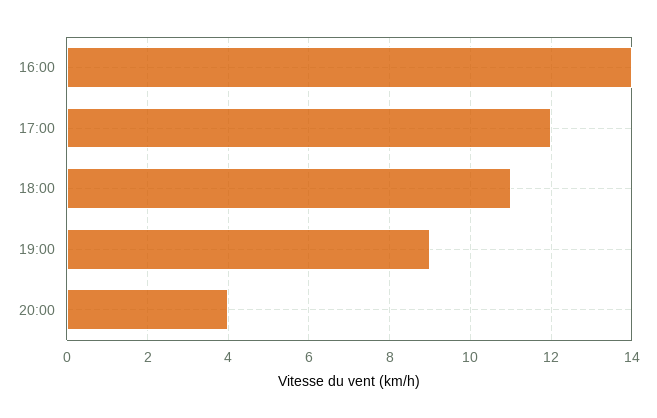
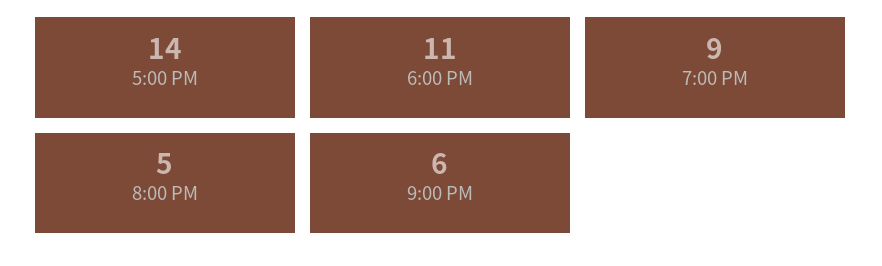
16:00: 14 -> none
17:00: 12 -> 14
20:00: 4 -> 5
9:00 PM: none -> 6

